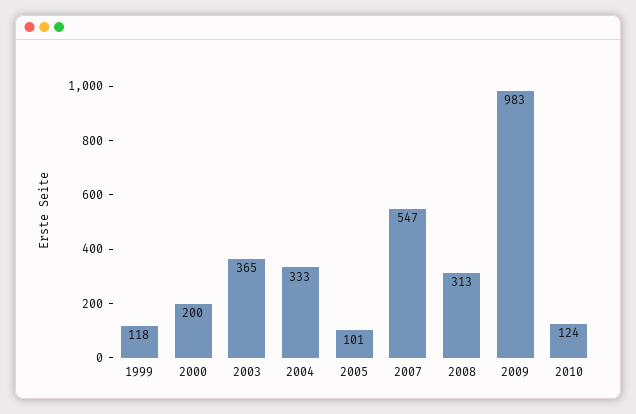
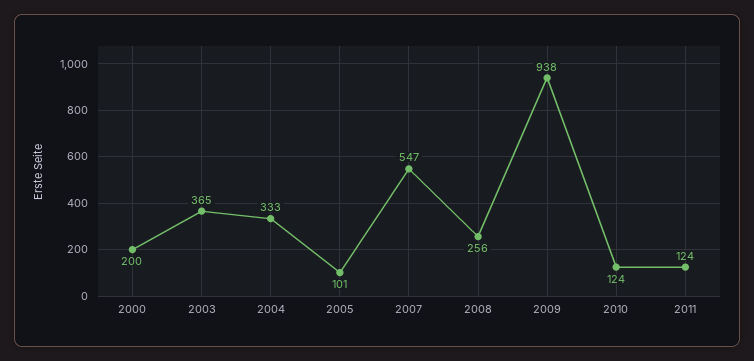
1999: 118 -> none
2008: 313 -> 256
2009: 983 -> 938
2011: none -> 124

